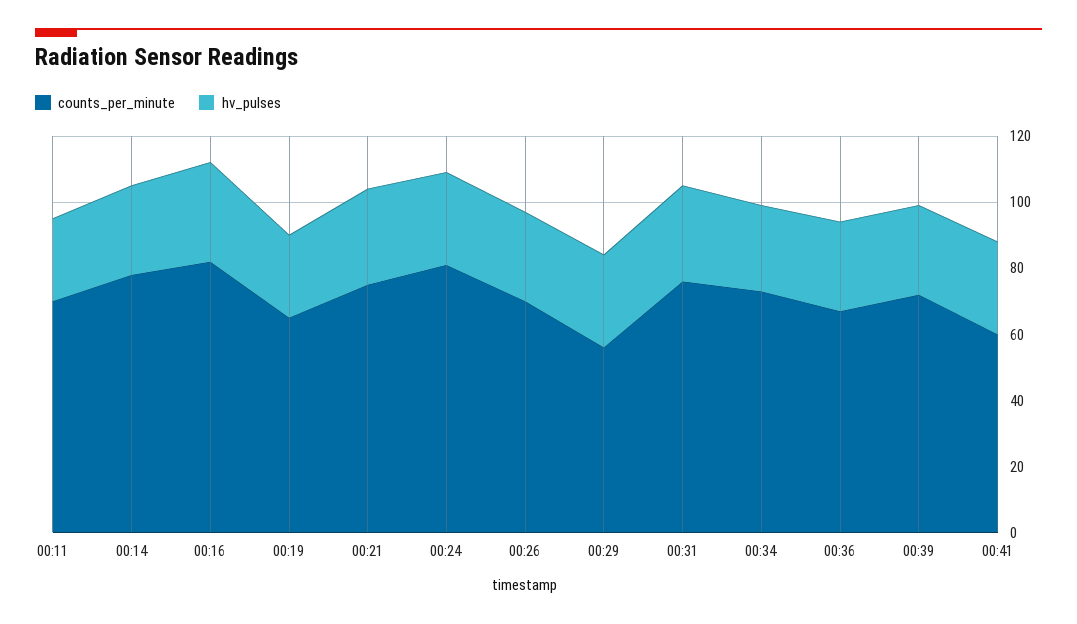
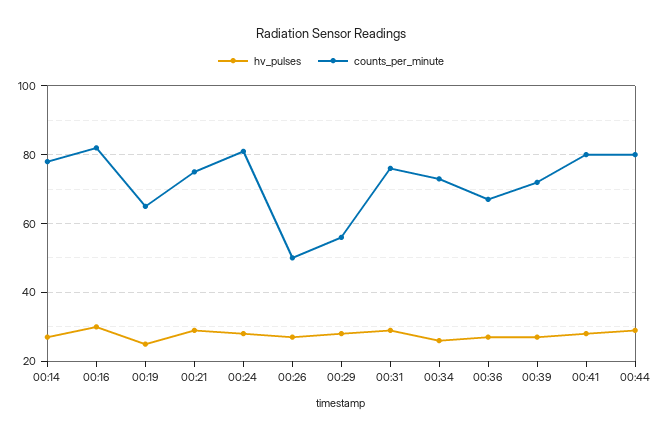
counts_per_minute, 00:11: 70 -> none
hv_pulses, 00:11: 25 -> none
counts_per_minute, 00:26: 70 -> 50
counts_per_minute, 00:41: 60 -> 80
hv_pulses, 00:44: none -> 30
counts_per_minute, 00:44: none -> 80

